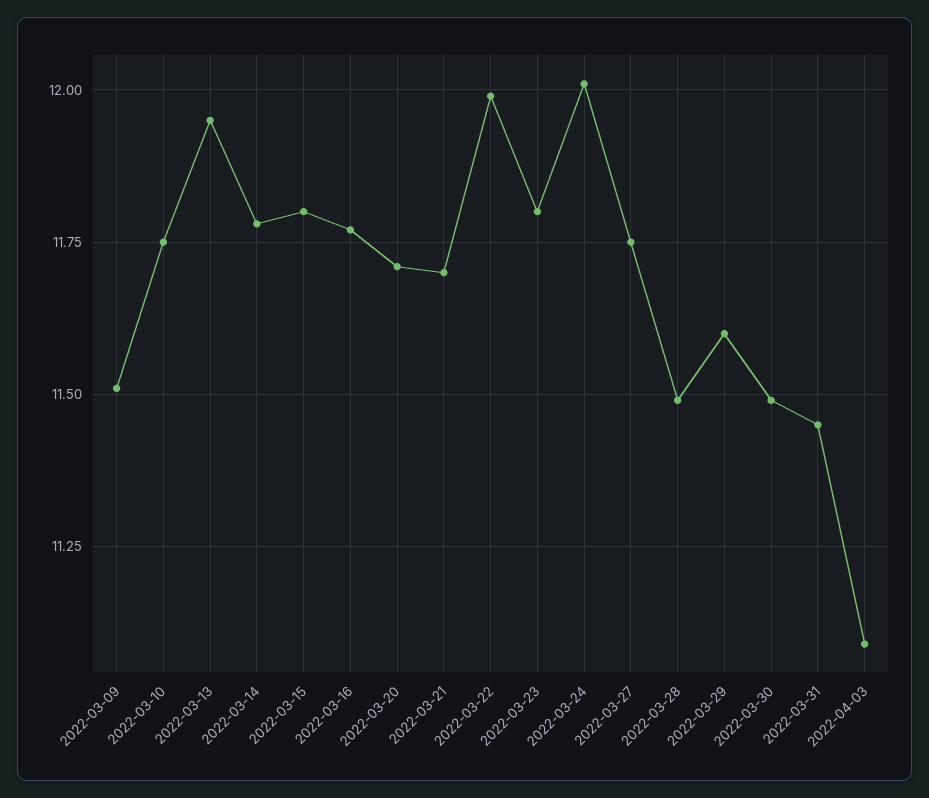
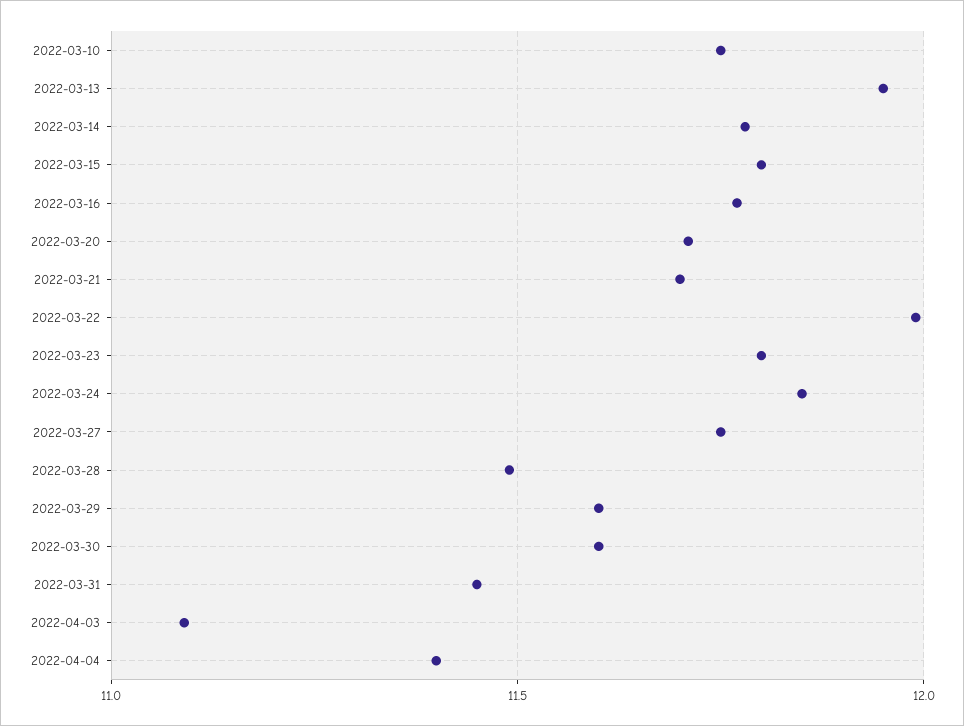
2022-03-09: 11.5 -> none
2022-03-24: 12 -> 11.85
2022-03-30: 11.5 -> 11.6
2022-04-04: none -> 11.4

